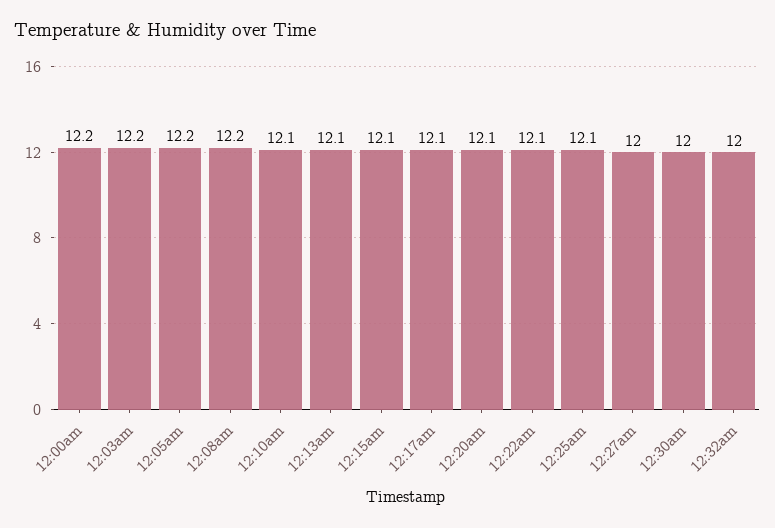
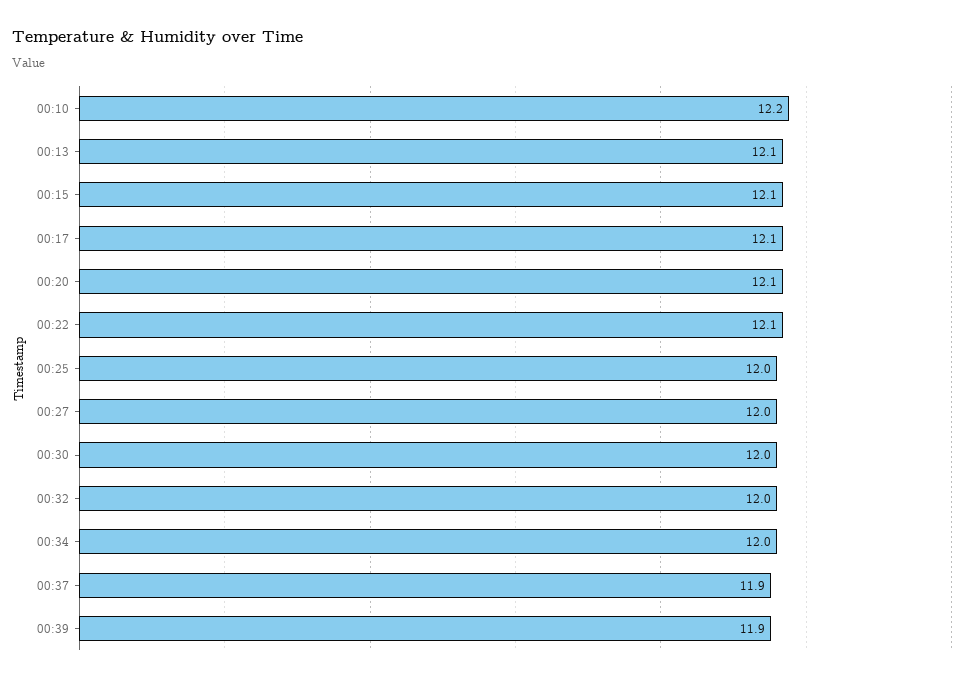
12:00am: 12.2 -> none
12:03am: 12.2 -> none
12:05am: 12.2 -> none
12:08am: 12.2 -> none
12:10am: 12.1 -> 12.2
12:25am: 12.1 -> 12
00:34: none -> 12
00:37: none -> 11.9
00:39: none -> 11.9

